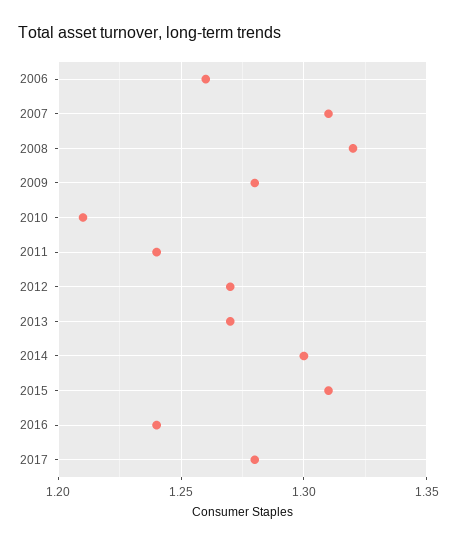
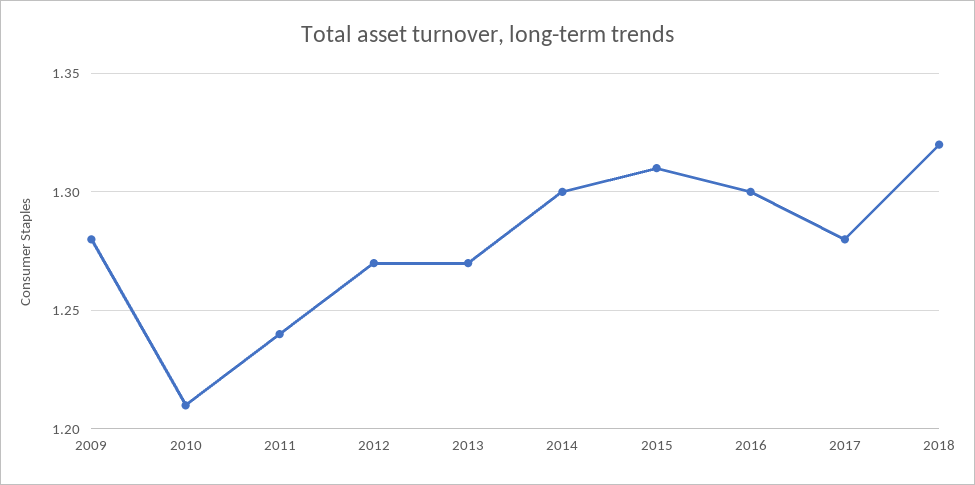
2006: 1.26 -> none
2007: 1.31 -> none
2008: 1.32 -> none
2016: 1.24 -> 1.3
2018: none -> 1.32

